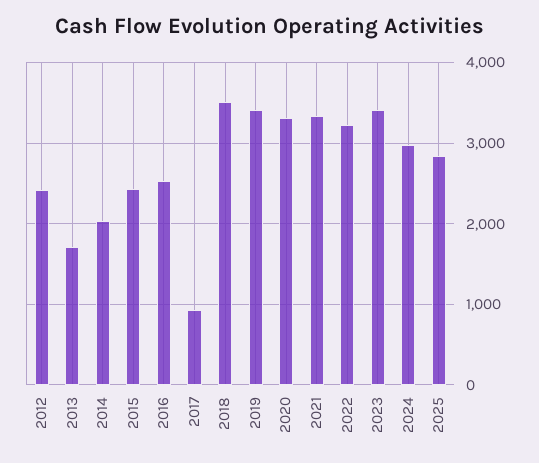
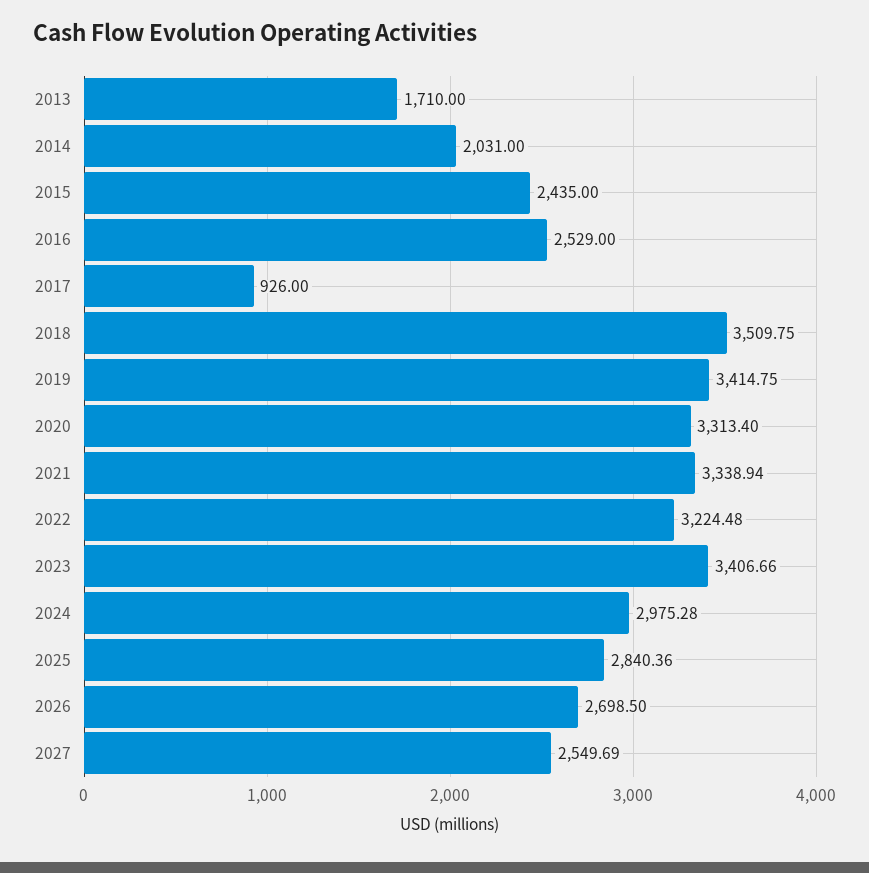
2012: 2400 -> none
2026: none -> 2698.5
2027: none -> 2549.69

